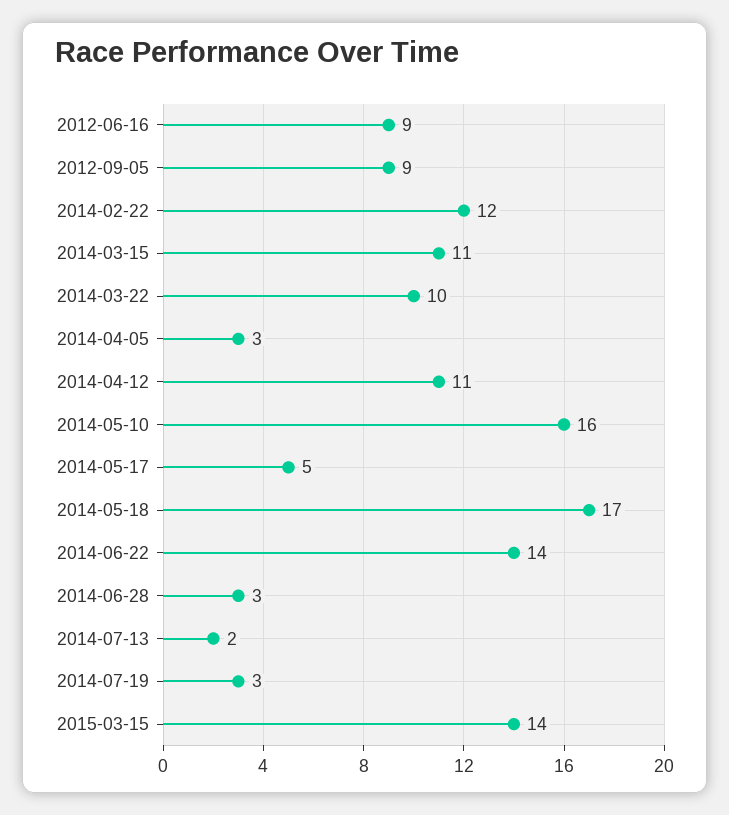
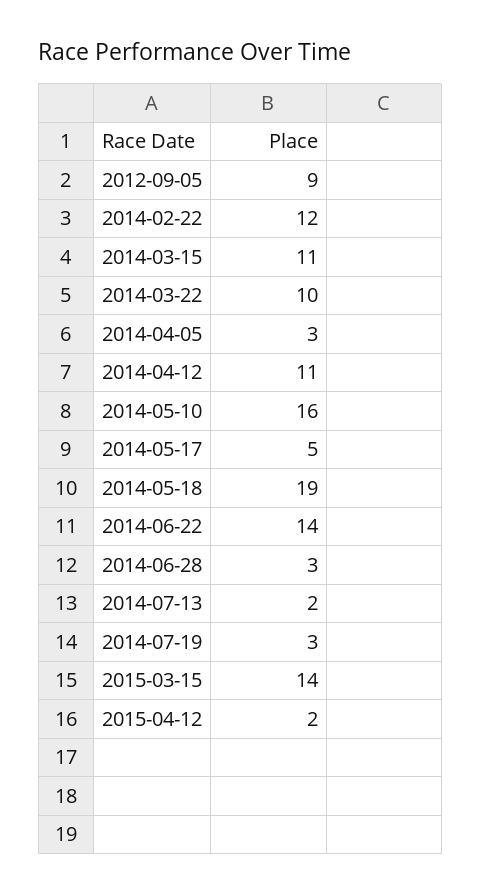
2012-06-16: 9 -> none
2014-05-18: 17 -> 19
2015-04-12: none -> 2

